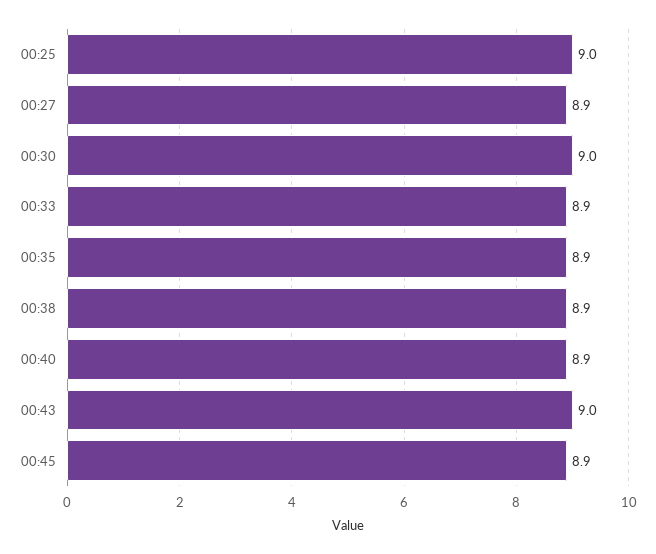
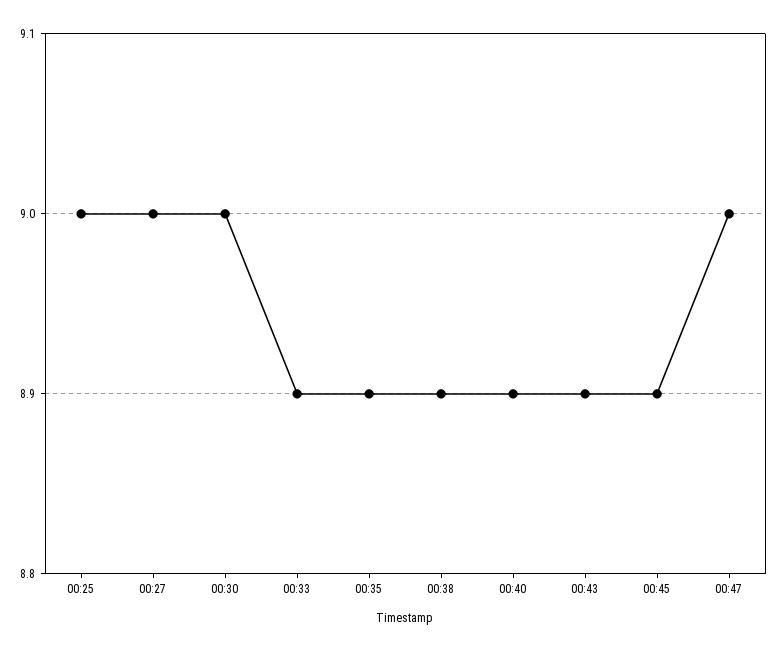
00:27: 8.9 -> 9
00:43: 9 -> 8.9
00:47: none -> 9

